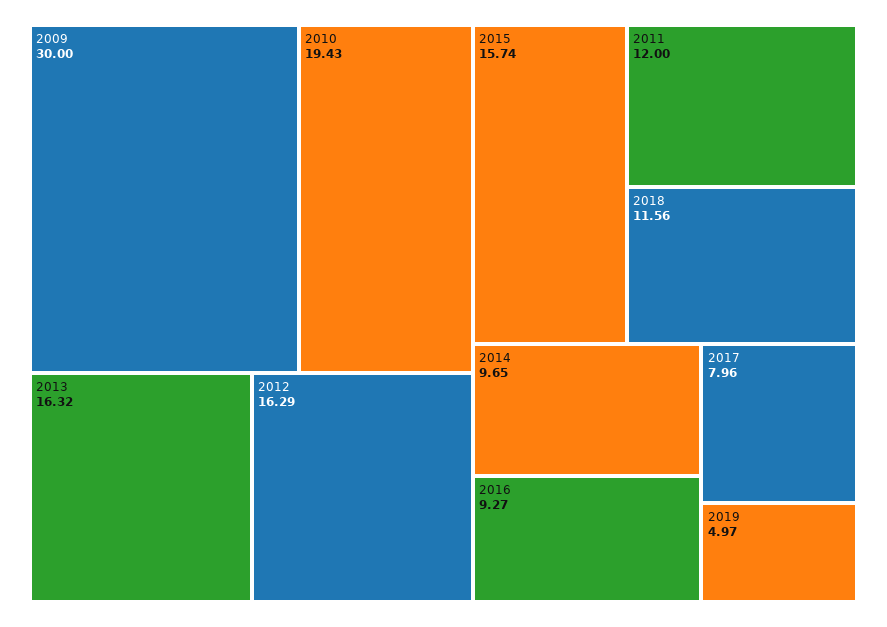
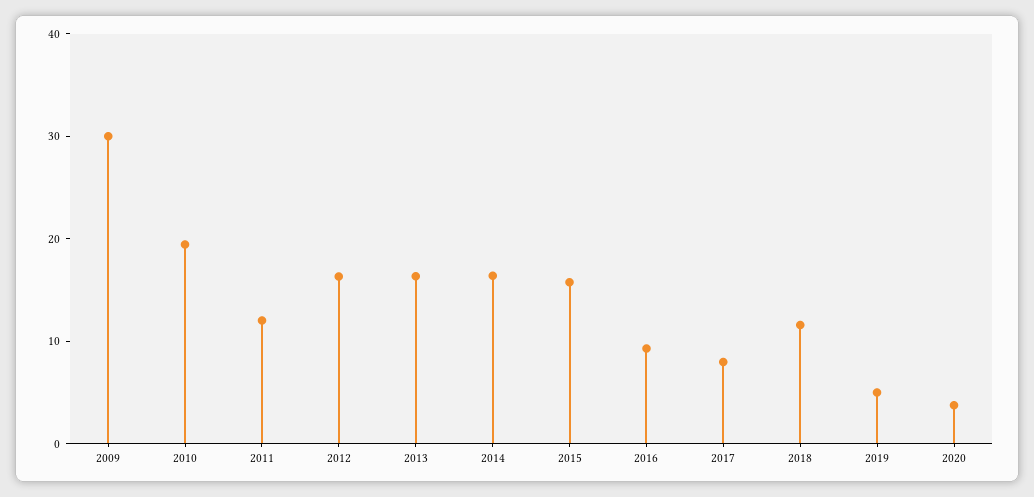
2014: 9.65 -> 16
2020: none -> 4

